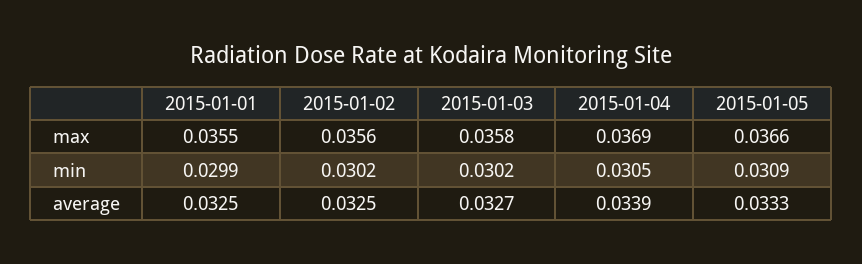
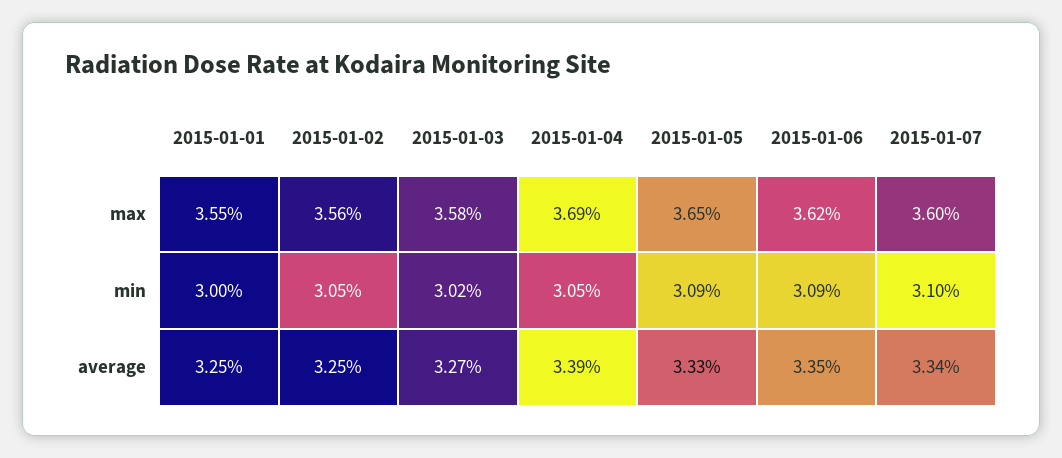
2015-01-05, max: 0.0366 -> 0.0365
2015-01-01, min: 0.0299 -> 0.03
2015-01-02, min: 0.0302 -> 0.0305
2015-01-06, max: none -> 0.0362
2015-01-07, max: none -> 0.036
2015-01-06, min: none -> 0.0309
2015-01-07, min: none -> 0.031
2015-01-06, average: none -> 0.0335
2015-01-07, average: none -> 0.0334

